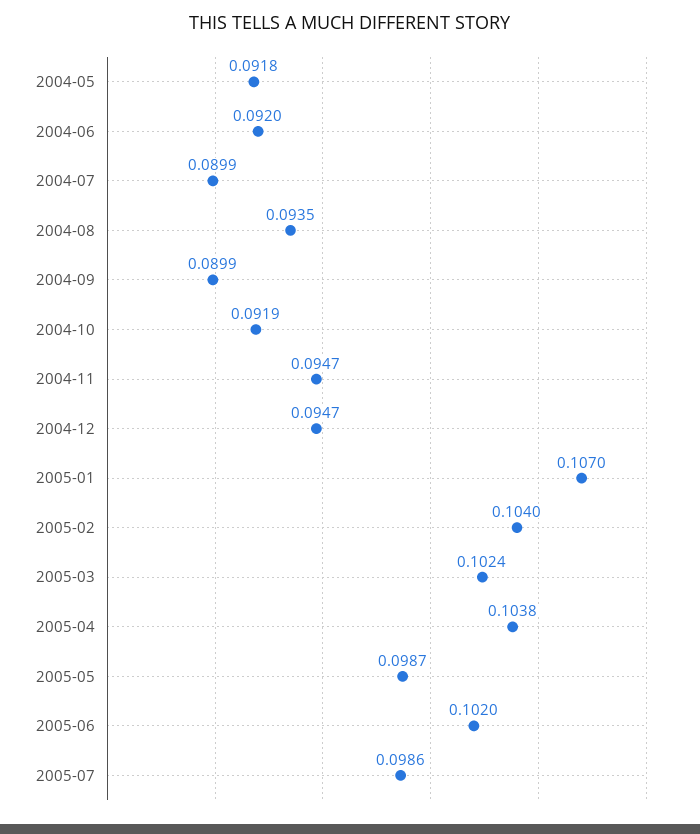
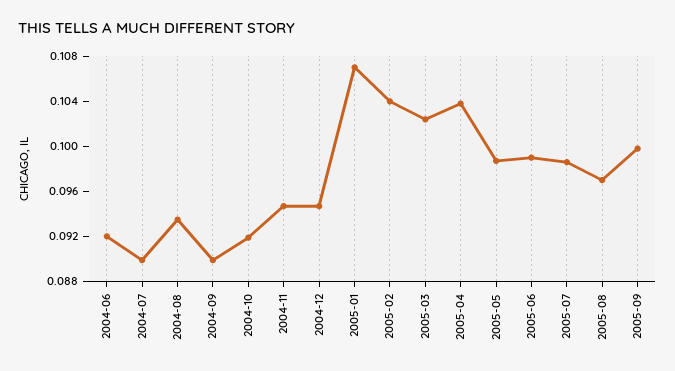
2004-05: 0.0918 -> none
2005-06: 0.102 -> 0.099
2005-08: none -> 0.097
2005-09: none -> 0.1

